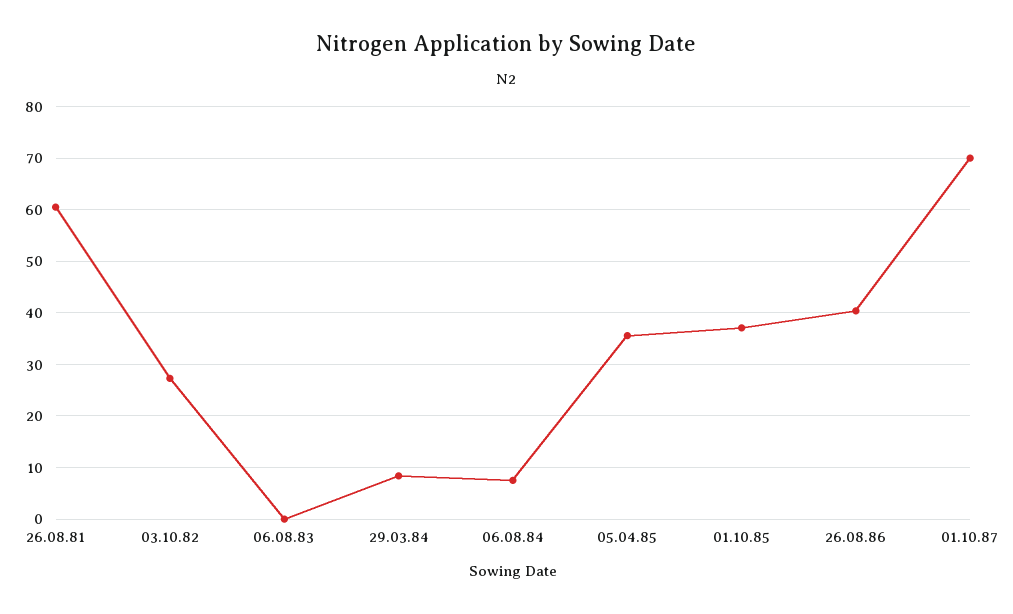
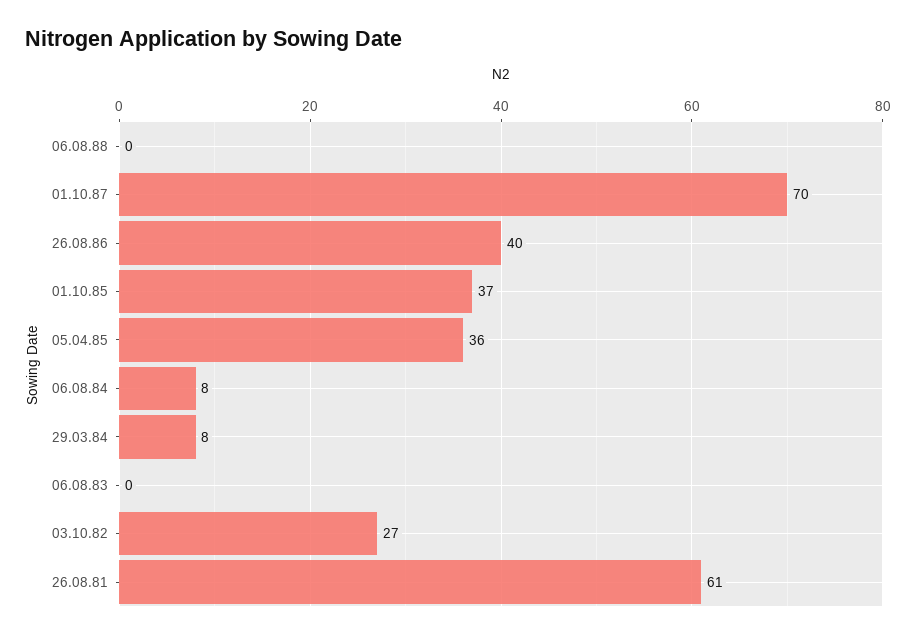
06.08.88: none -> 0

